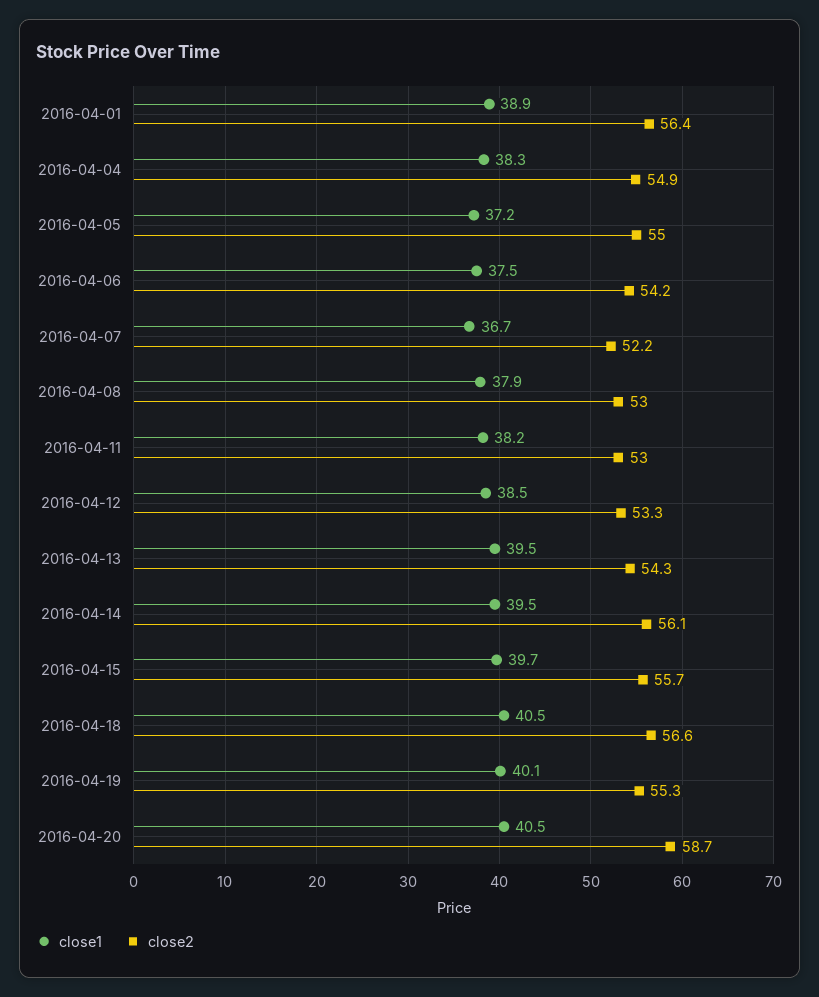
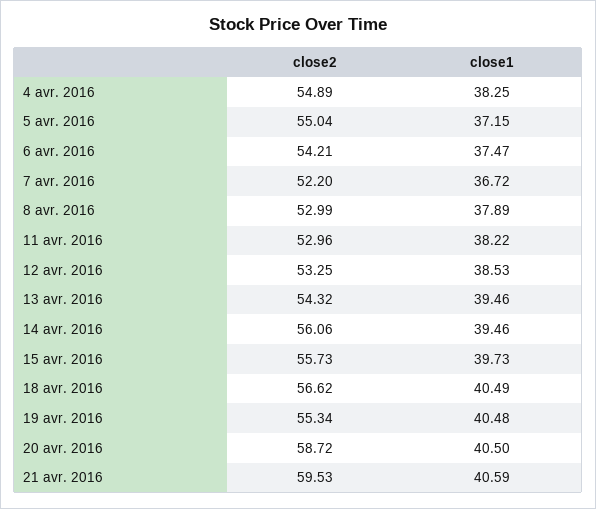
close1, 2016-04-01: 38.9 -> none
close2, 2016-04-01: 56.4 -> none
close1, 2016-04-19: 40.1 -> 40.48
close2, 21 avr. 2016: none -> 59.53
close1, 21 avr. 2016: none -> 40.59

